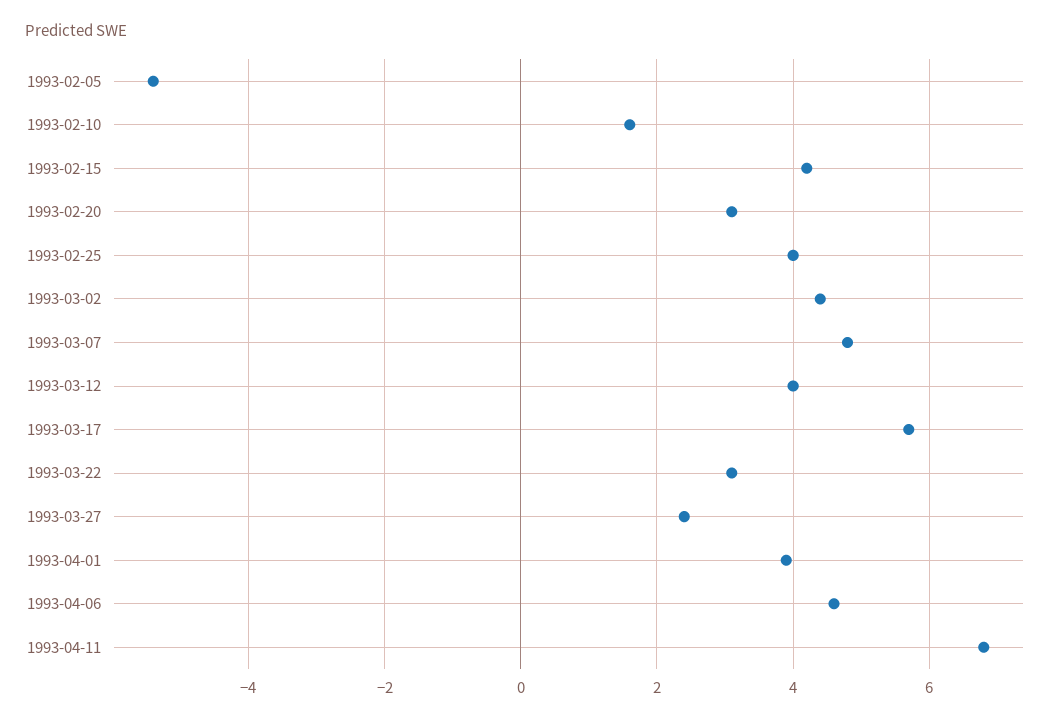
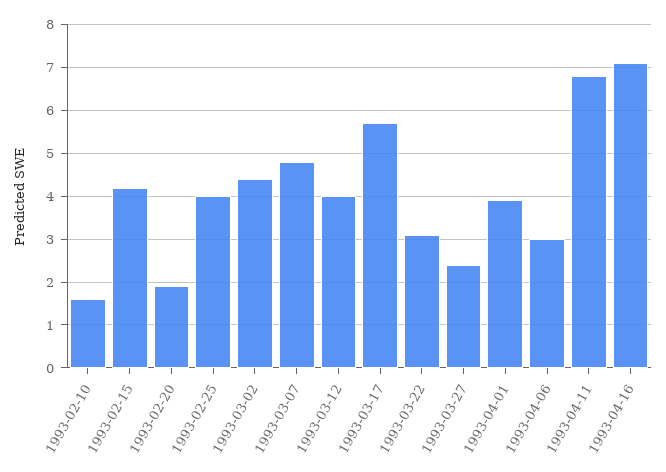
1993-02-05: -5.5 -> none
1993-02-20: 3 -> 2
1993-04-06: 4.5 -> 3
1993-04-16: none -> 7

